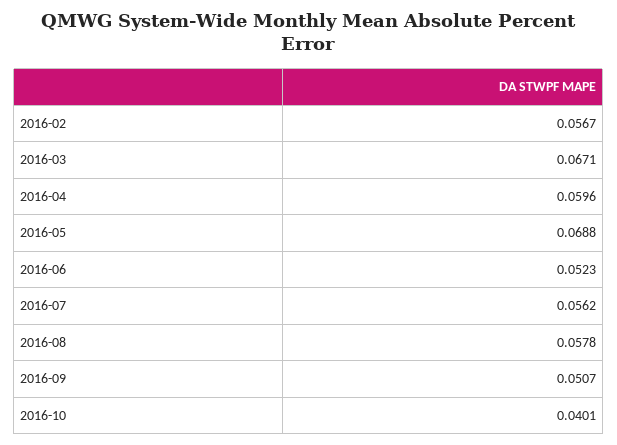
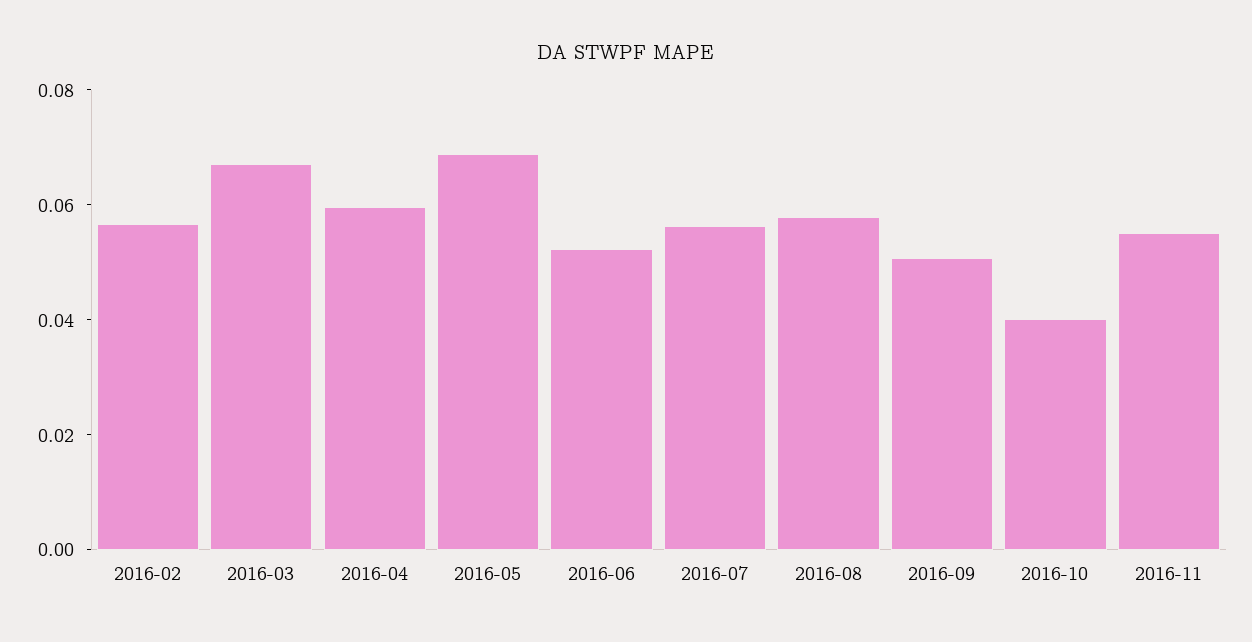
2016-11: none -> 0.055

